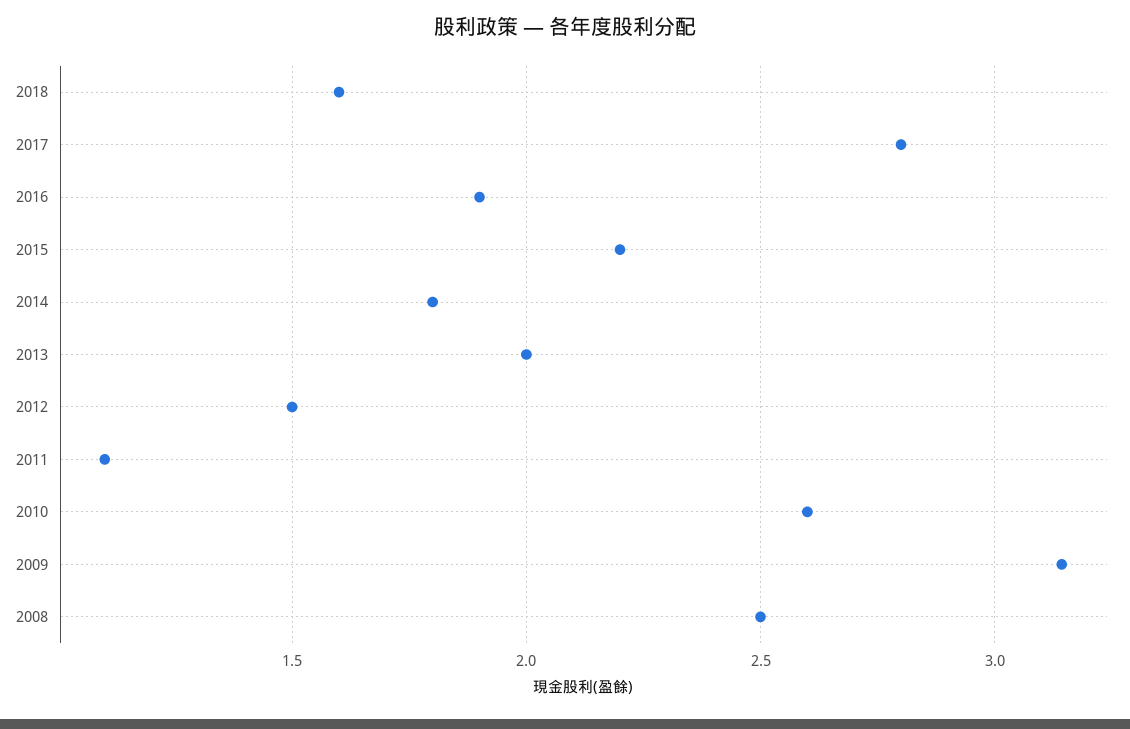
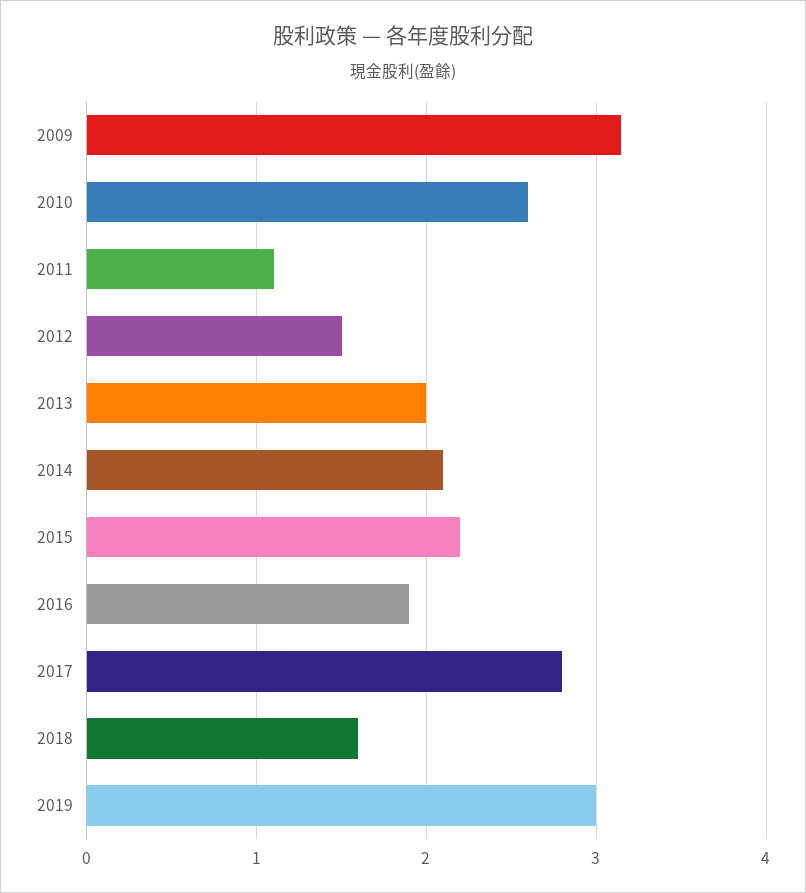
2014: 1.8 -> 2.1
2008: 2.5 -> none
2019: none -> 3

